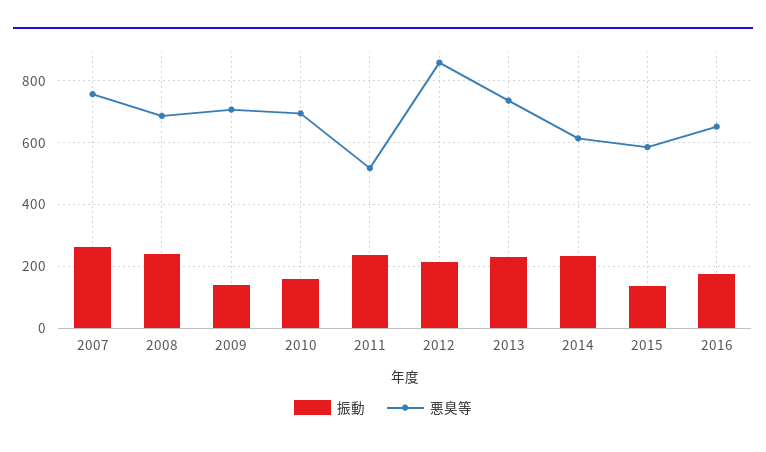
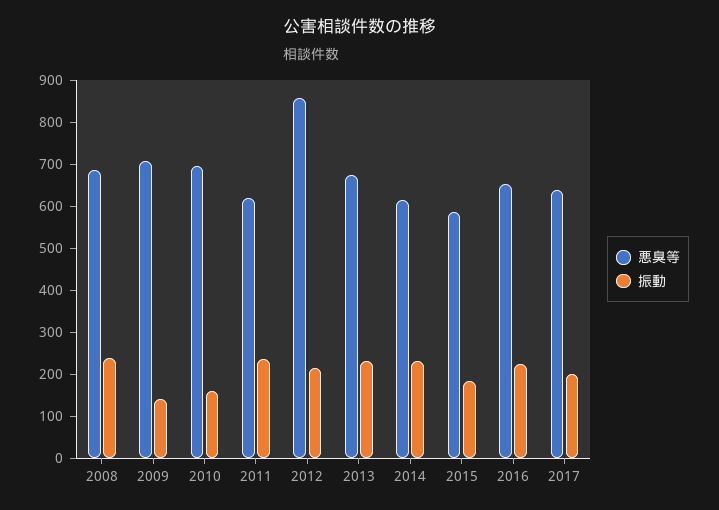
振動, 2007: 260 -> none
悪臭等, 2007: 760 -> none
悪臭等, 2011: 520 -> 620
悪臭等, 2013: 740 -> 680
振動, 2015: 140 -> 180
振動, 2016: 180 -> 220
悪臭等, 2017: none -> 640
振動, 2017: none -> 200

